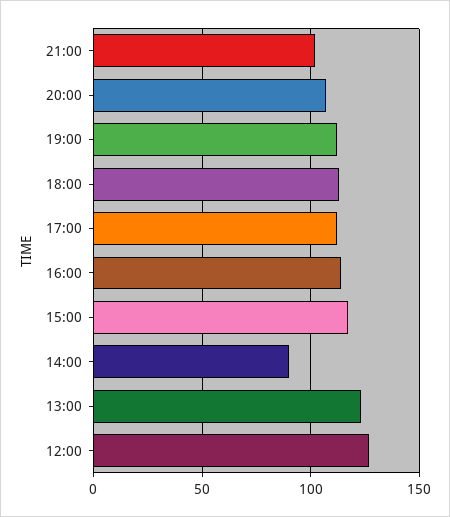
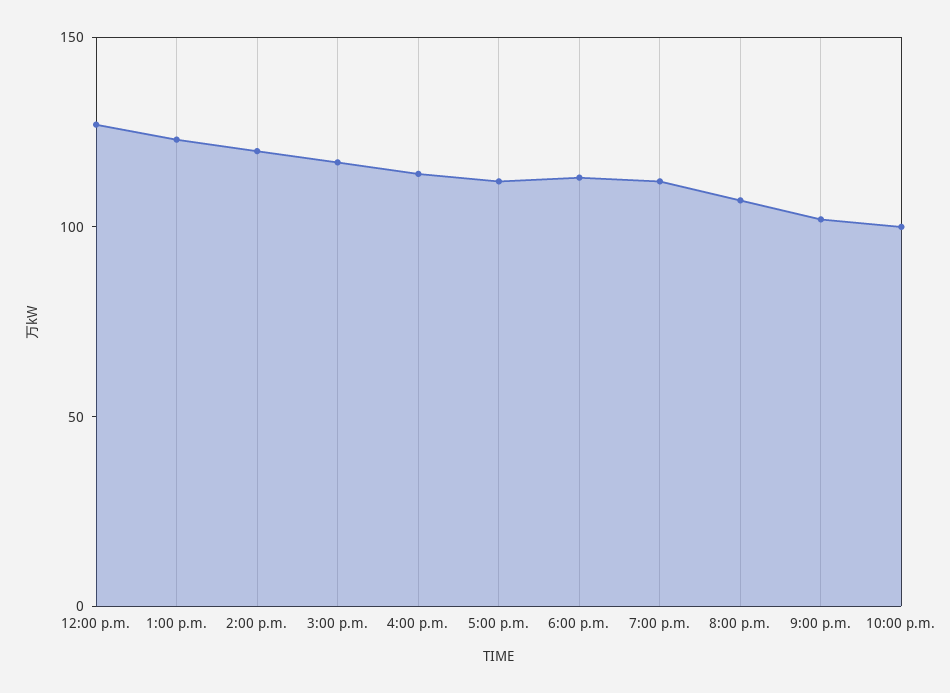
14:00: 90 -> 120
10:00 p.m.: none -> 100

